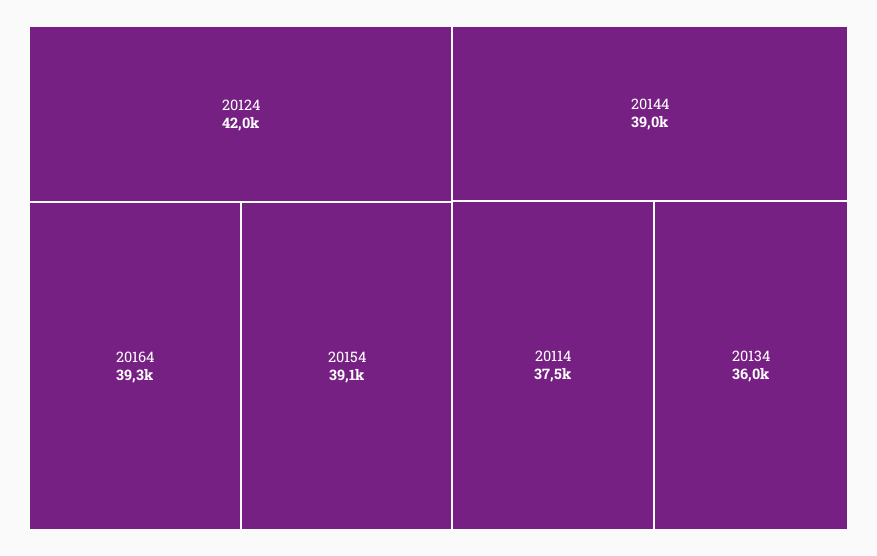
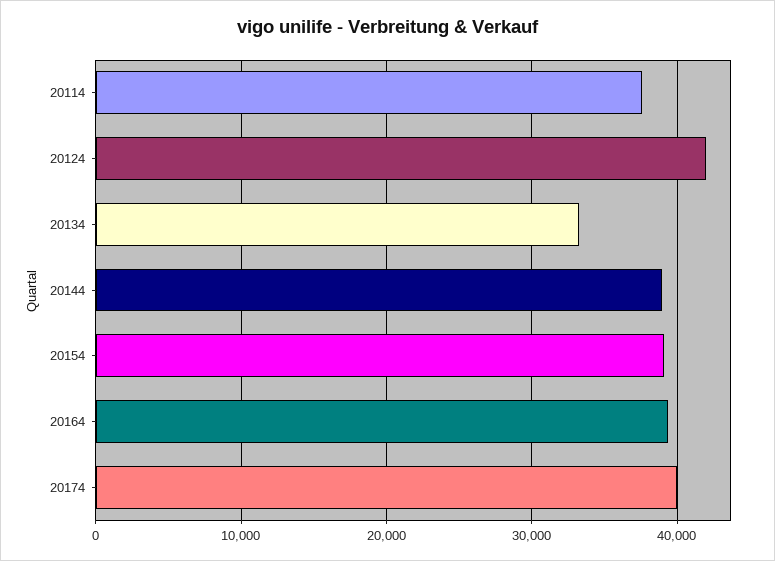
20134: 36000 -> 33000
20174: none -> 40000

